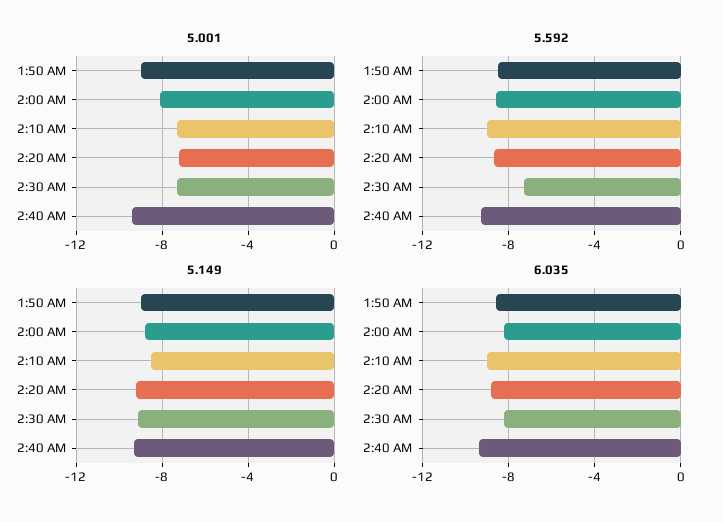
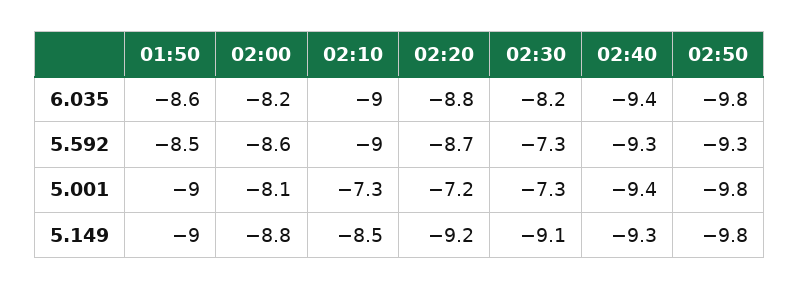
6.035, 02:50: none -> -9.8
5.592, 02:50: none -> -9.3
5.001, 02:50: none -> -9.8
5.149, 02:50: none -> -9.8

